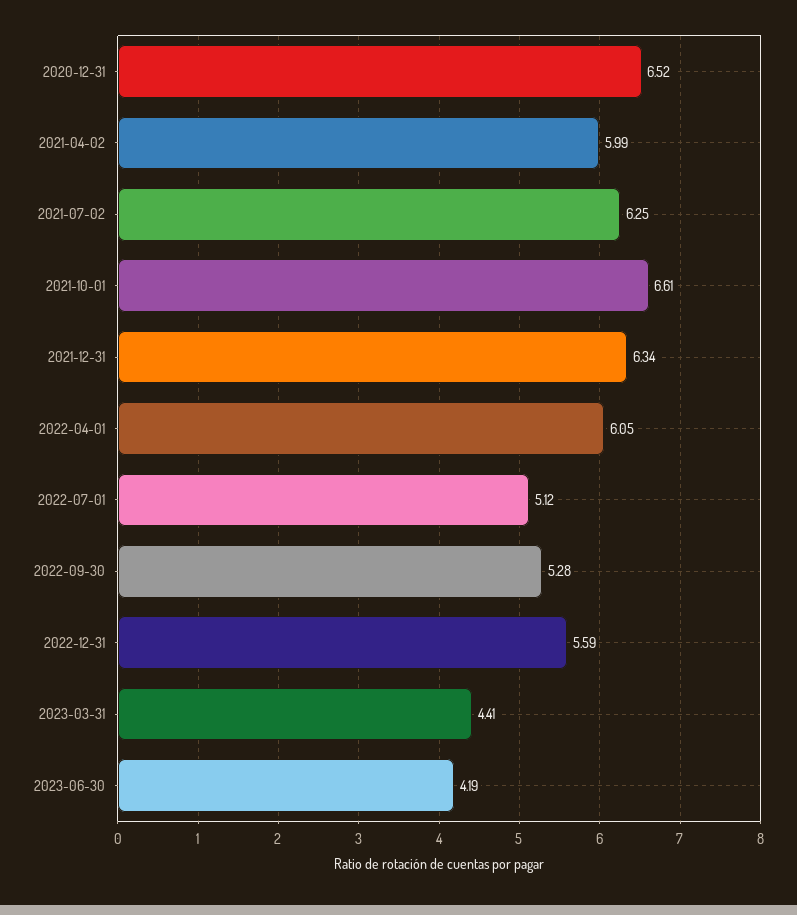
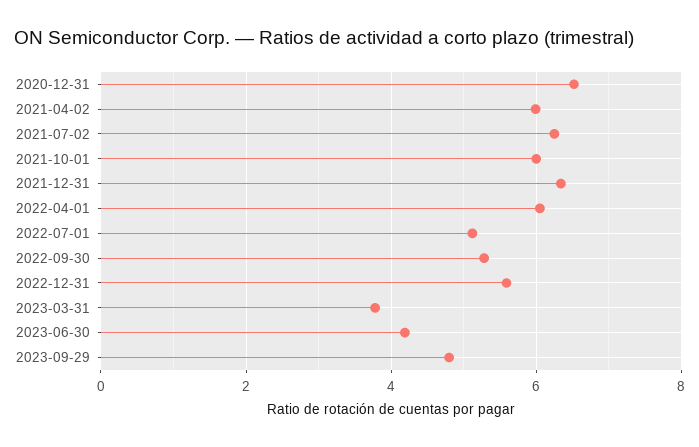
2021-10-01: 6.61 -> 6
2023-03-31: 4.41 -> 3.8
2023-09-29: none -> 4.8

